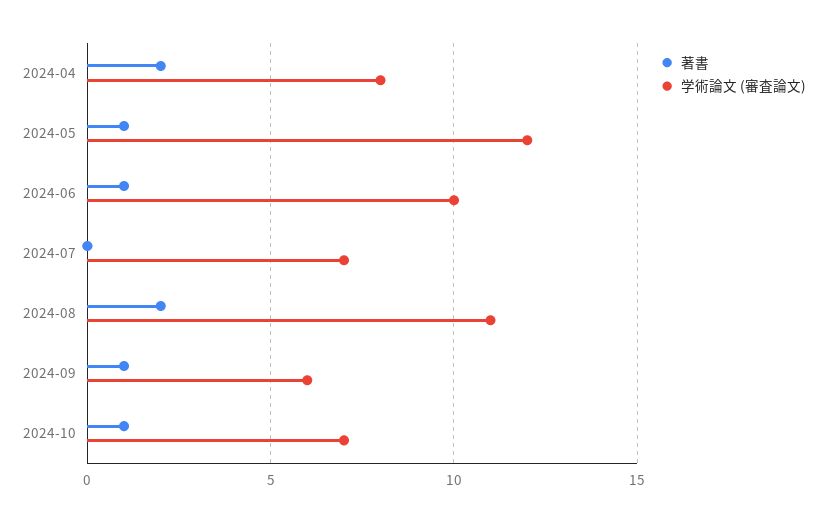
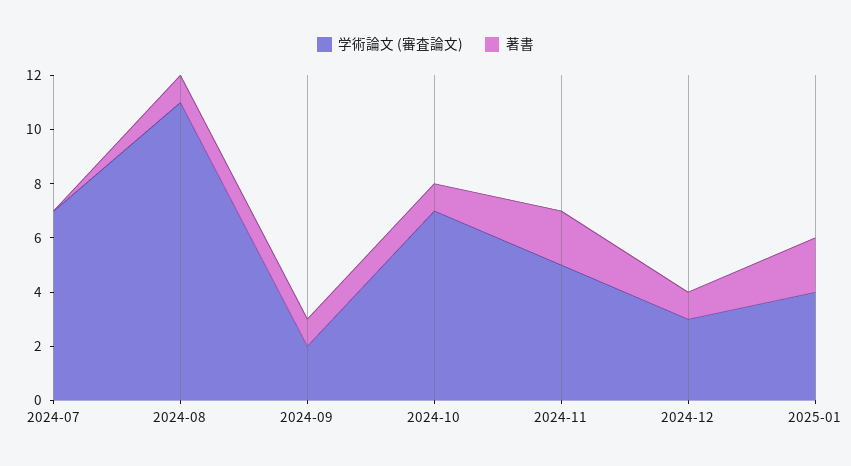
著書, 2024-04: 2 -> none
学術論文 (審査論文), 2024-04: 8 -> none
著書, 2024-05: 1 -> none
学術論文 (審査論文), 2024-05: 12 -> none
著書, 2024-06: 1 -> none
学術論文 (審査論文), 2024-06: 10 -> none
著書, 2024-08: 2 -> 1
学術論文 (審査論文), 2024-09: 6 -> 2
学術論文 (審査論文), 2024-11: none -> 5
著書, 2024-11: none -> 2
学術論文 (審査論文), 2024-12: none -> 3
著書, 2024-12: none -> 1
学術論文 (審査論文), 2025-01: none -> 4
著書, 2025-01: none -> 2

